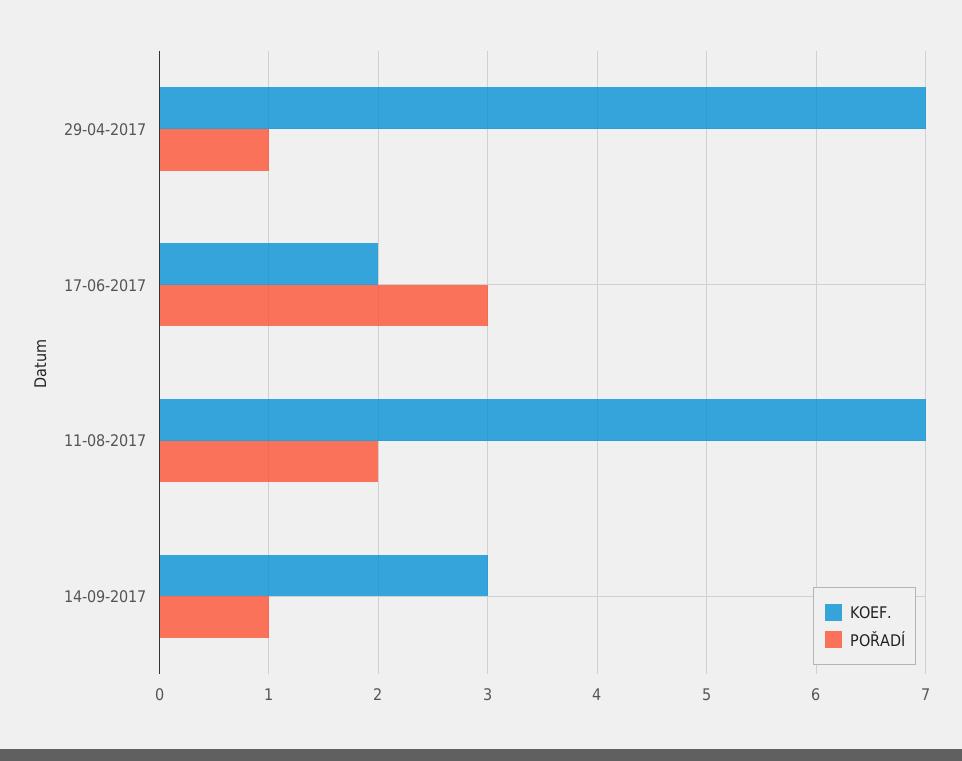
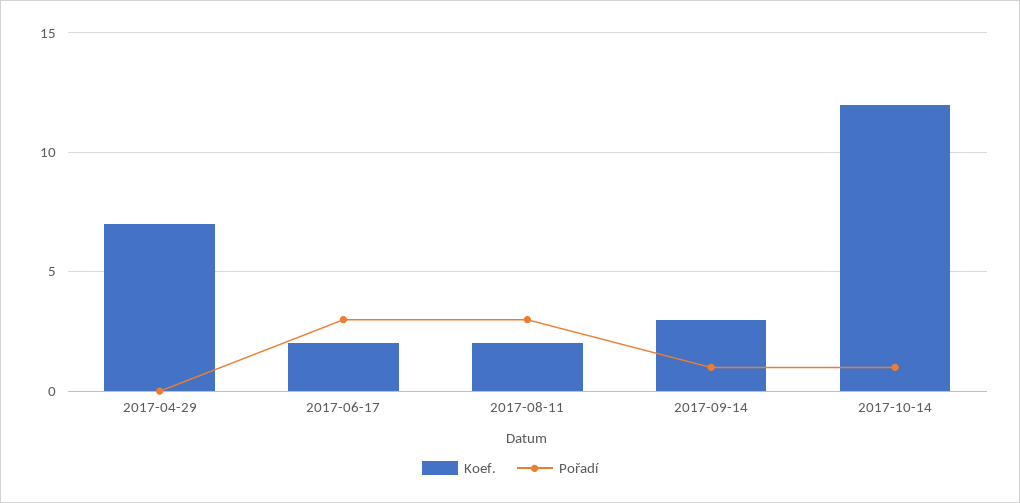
POŘADÍ, 29-04-2017: 1 -> 0
KOEF., 11-08-2017: 7 -> 2
POŘADÍ, 11-08-2017: 2 -> 3
KOEF., 2017-10-14: none -> 12
POŘADÍ, 2017-10-14: none -> 1

